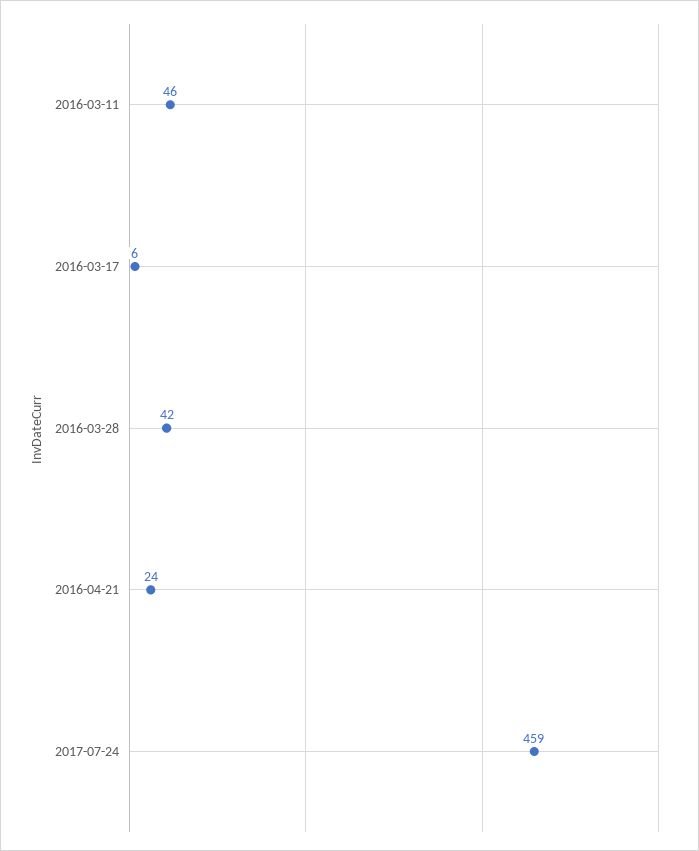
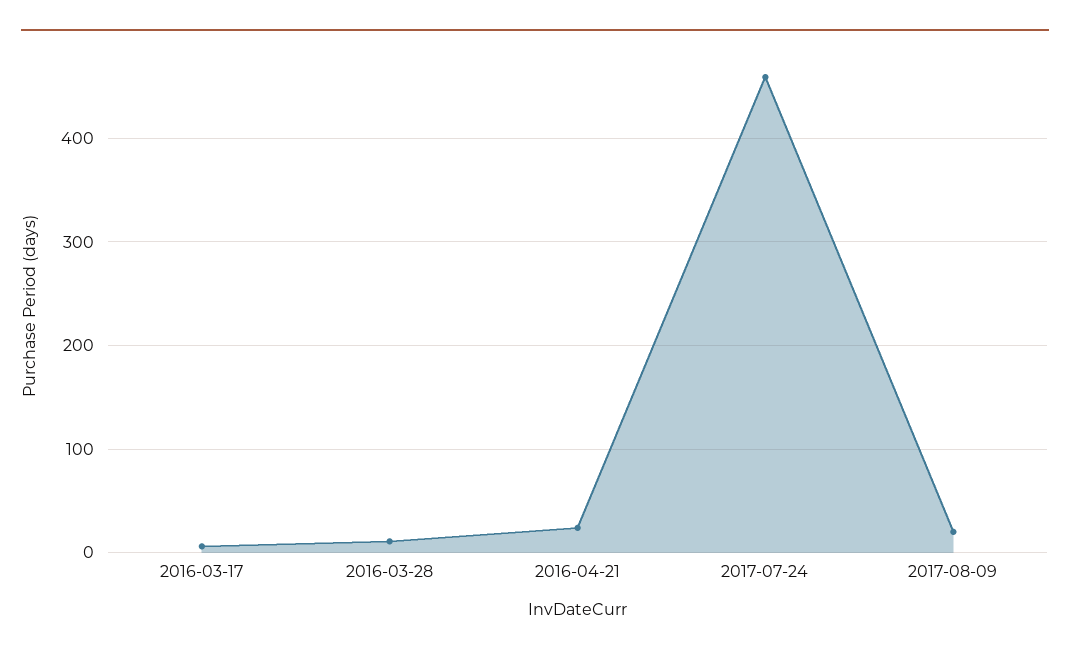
2016-03-11: 46 -> none
2016-03-28: 42 -> 10
2017-08-09: none -> 20

